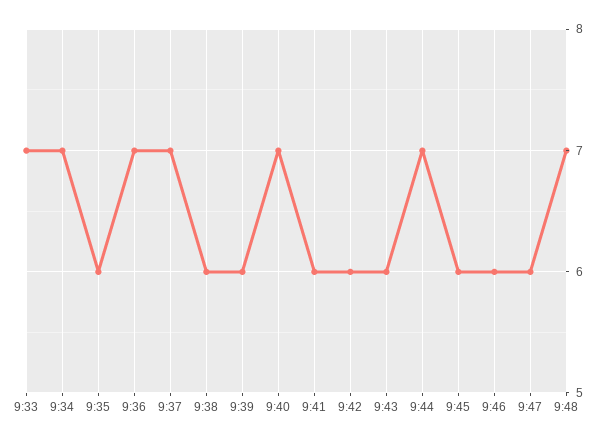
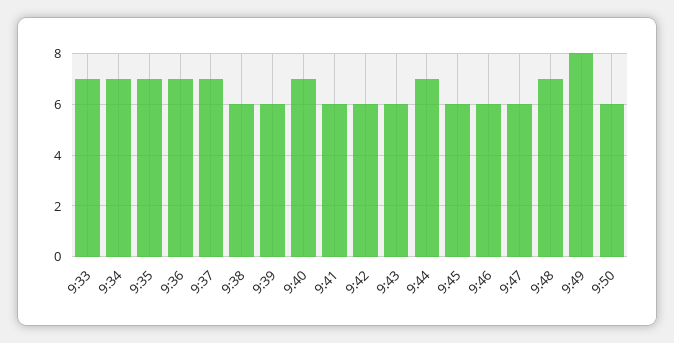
9:35: 6 -> 7
9:49: none -> 8
9:50: none -> 6

